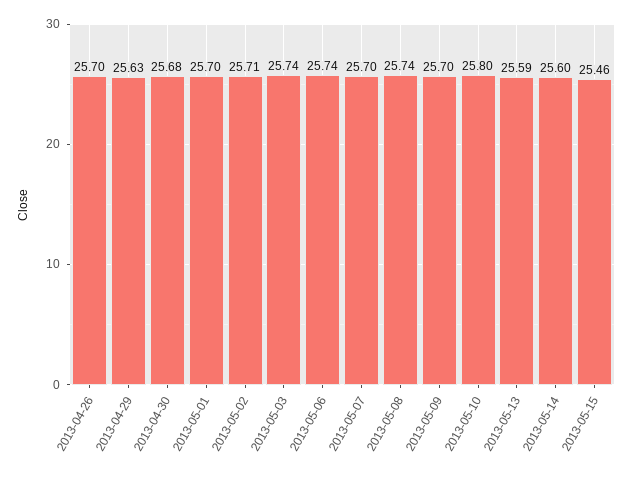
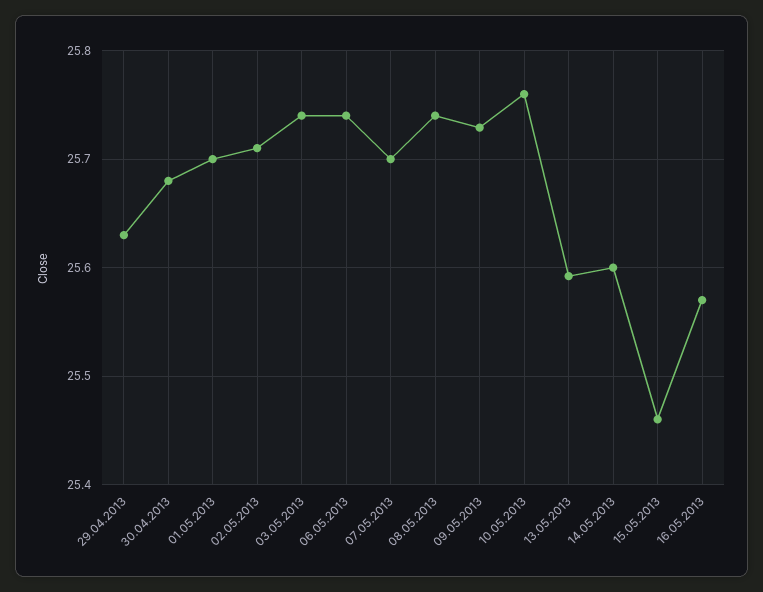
2013-04-26: 25.7 -> none
2013-05-09: 25.7 -> 25.73
2013-05-10: 25.8 -> 25.76
16.05.2013: none -> 25.57

